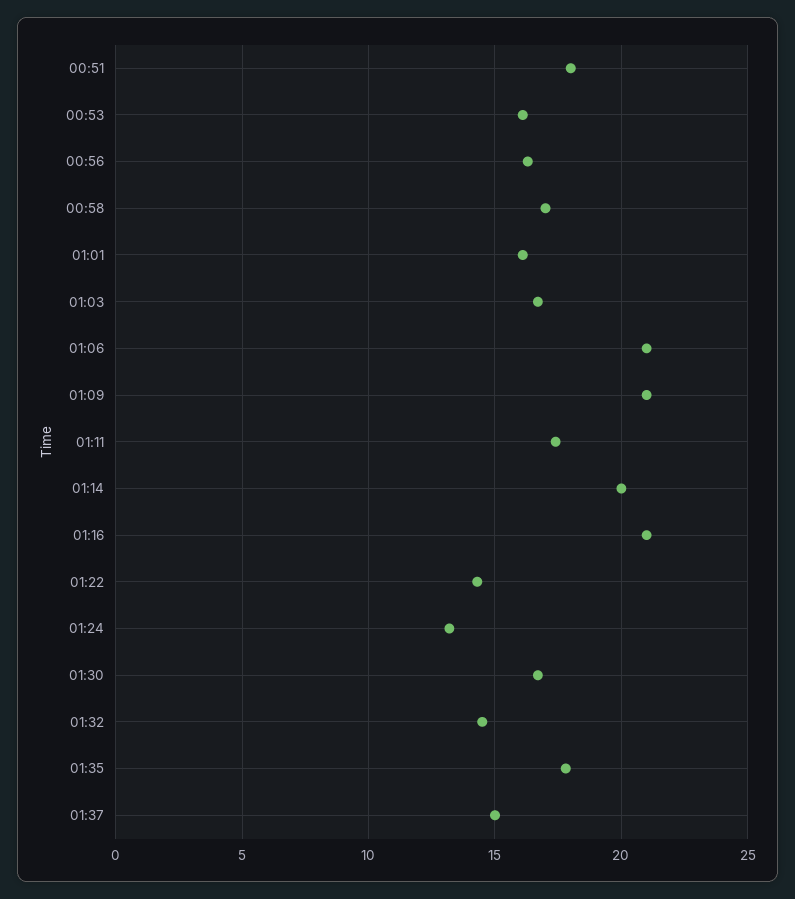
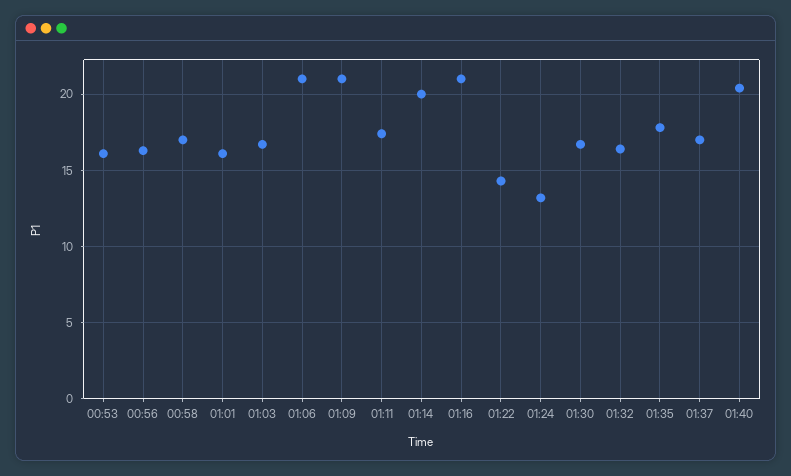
00:51: 18 -> none
01:32: 14.5 -> 16.5
01:37: 15 -> 17
01:40: none -> 20.5

